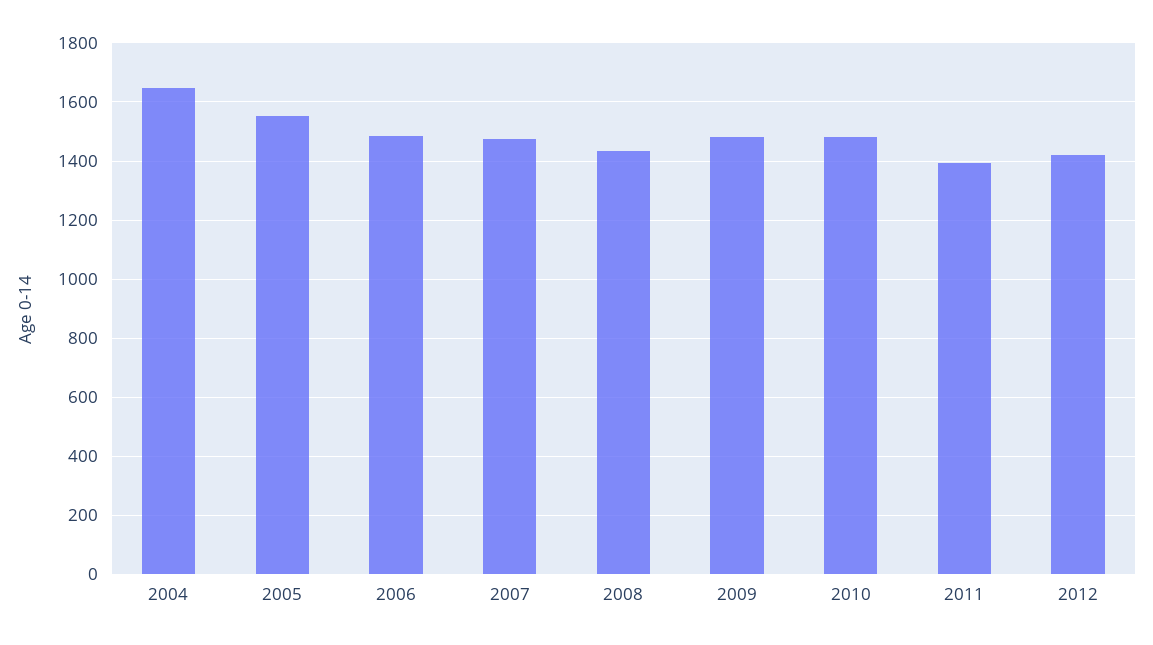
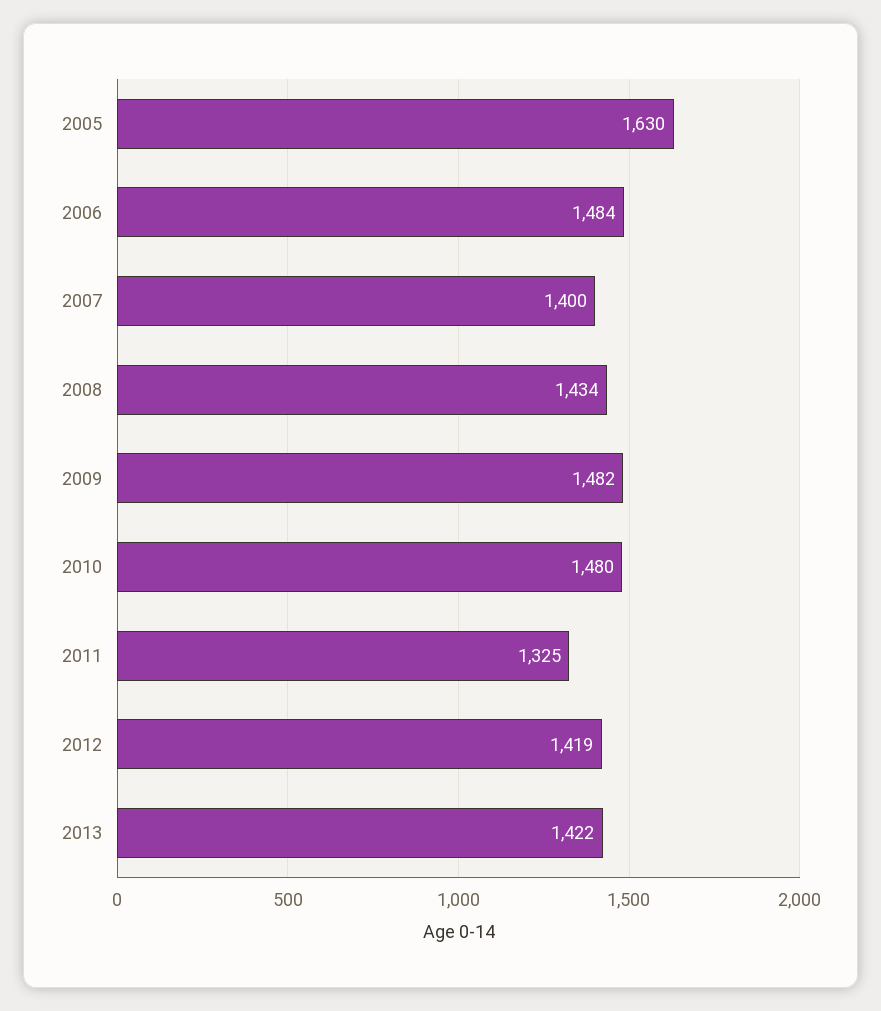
2004: 1650 -> none
2005: 1550 -> 1630
2007: 1475 -> 1400
2011: 1400 -> 1325
2013: none -> 1422

